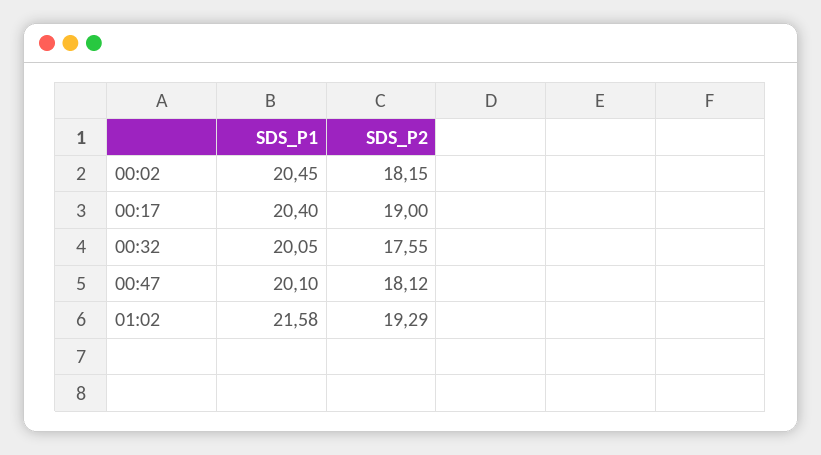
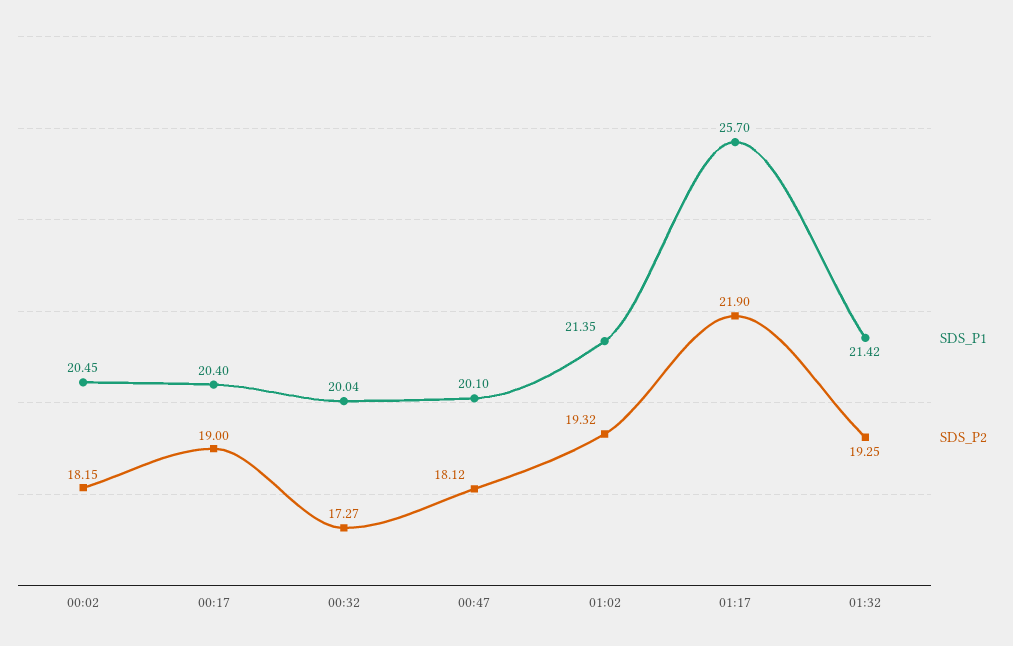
SDS_P1, 00:32: 20.05 -> 20.04
SDS_P2, 00:32: 17.55 -> 17.27
SDS_P1, 01:02: 21.58 -> 21.35
SDS_P2, 01:02: 19.29 -> 19.32
SDS_P1, 01:17: none -> 25.7
SDS_P2, 01:17: none -> 21.9
SDS_P1, 01:32: none -> 21.42
SDS_P2, 01:32: none -> 19.25

